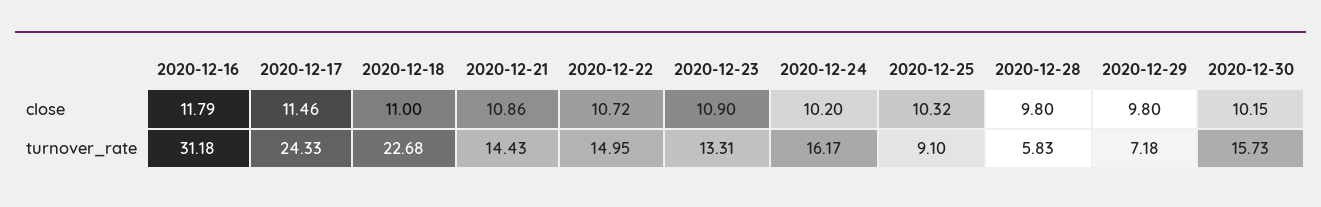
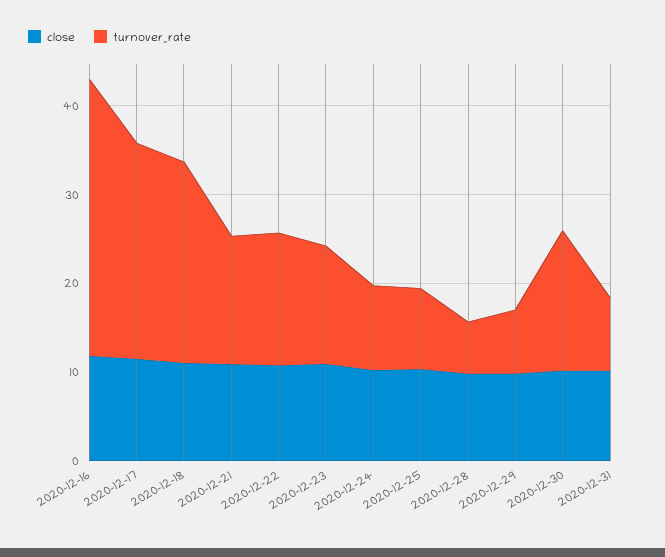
turnover_rate, 2020-12-24: 16.17 -> 10
close, 2020-12-31: none -> 10
turnover_rate, 2020-12-31: none -> 8

